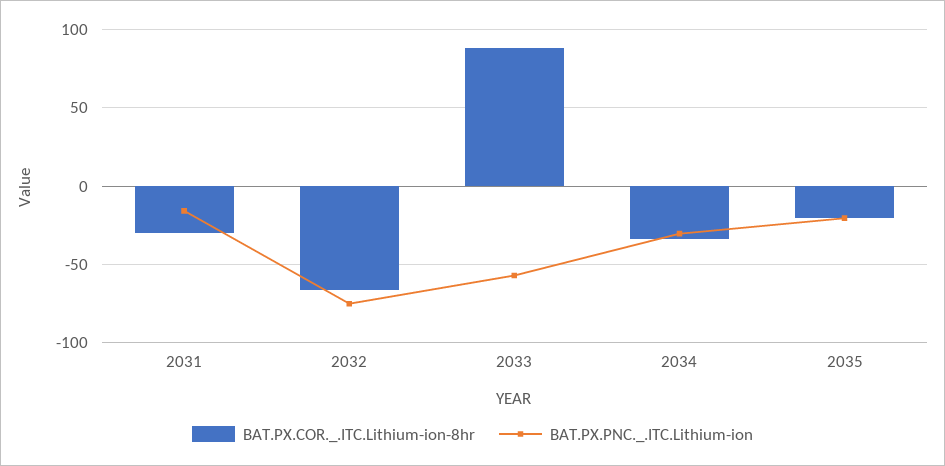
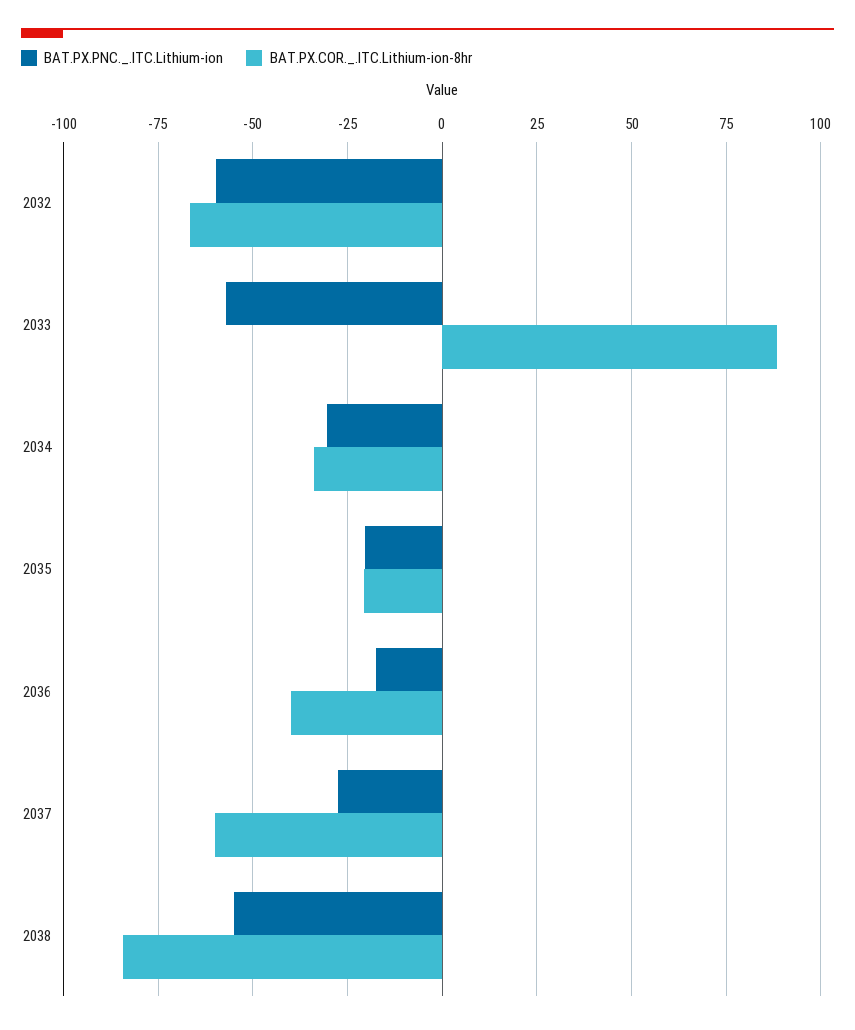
BAT.PX.COR._.ITC.Lithium-ion-8hr, 2031: -30 -> none
BAT.PX.PNC._.ITC.Lithium-ion, 2031: -15 -> none
BAT.PX.PNC._.ITC.Lithium-ion, 2032: -75 -> -60
BAT.PX.PNC._.ITC.Lithium-ion, 2036: none -> -17.5
BAT.PX.COR._.ITC.Lithium-ion-8hr, 2036: none -> -40
BAT.PX.PNC._.ITC.Lithium-ion, 2037: none -> -27.5
BAT.PX.COR._.ITC.Lithium-ion-8hr, 2037: none -> -60
BAT.PX.PNC._.ITC.Lithium-ion, 2038: none -> -55
BAT.PX.COR._.ITC.Lithium-ion-8hr, 2038: none -> -85

